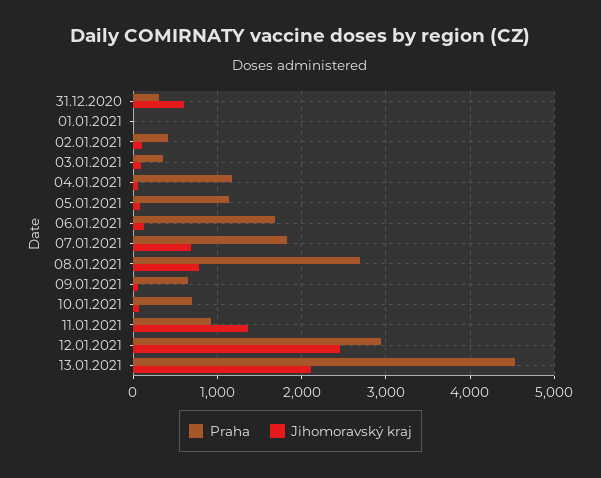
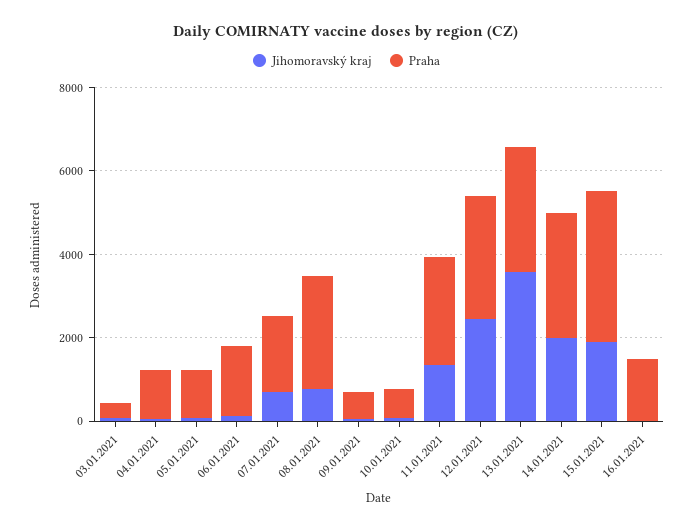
Praha, 31.12.2020: 300 -> none
Jihomoravský kraj, 31.12.2020: 600 -> none
Praha, 01.01.2021: 0 -> none
Jihomoravský kraj, 01.01.2021: 0 -> none
Praha, 02.01.2021: 400 -> none
Jihomoravský kraj, 02.01.2021: 100 -> none
Praha, 11.01.2021: 900 -> 2500
Praha, 13.01.2021: 4500 -> 3000
Jihomoravský kraj, 13.01.2021: 2100 -> 3500
Jihomoravský kraj, 14.01.2021: none -> 2000
Praha, 14.01.2021: none -> 3000
Jihomoravský kraj, 15.01.2021: none -> 2000
Praha, 15.01.2021: none -> 3500
Jihomoravský kraj, 16.01.2021: none -> 0
Praha, 16.01.2021: none -> 1500

